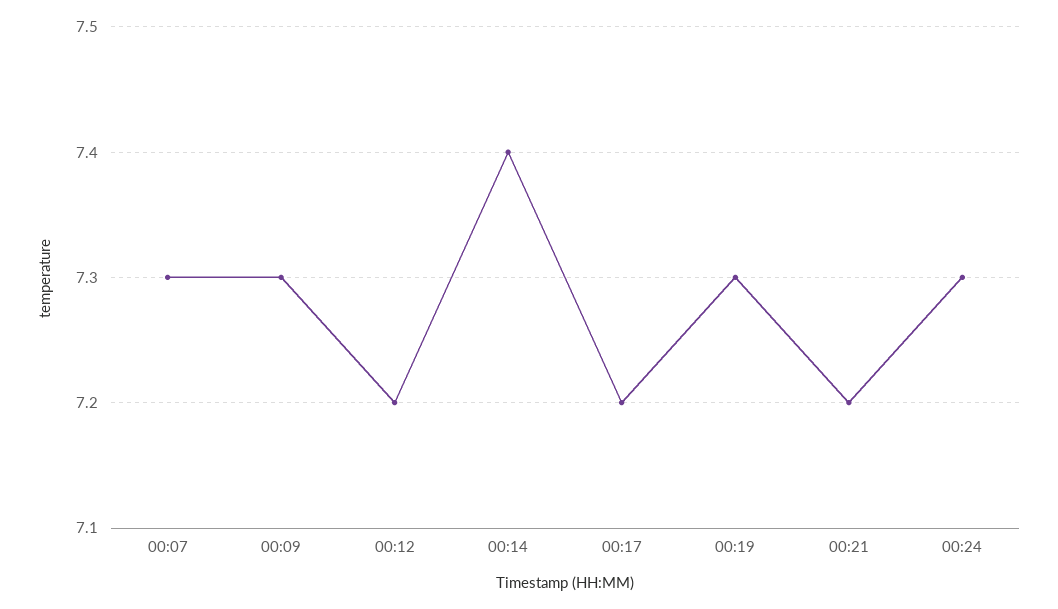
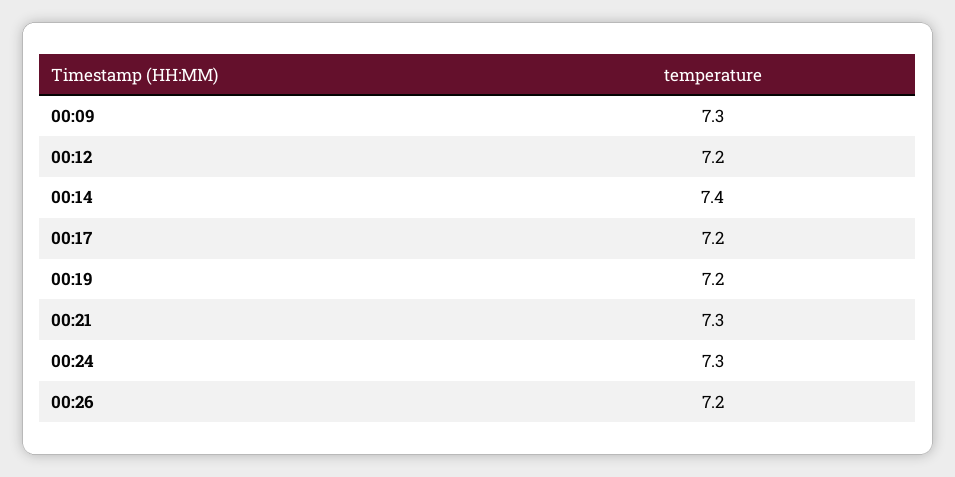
00:07: 7.3 -> none
00:19: 7.3 -> 7.2
00:21: 7.2 -> 7.3
00:26: none -> 7.2

